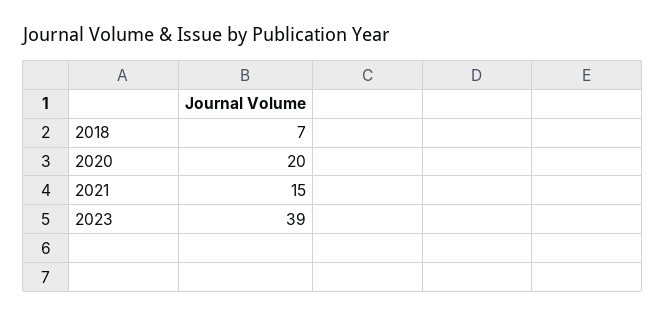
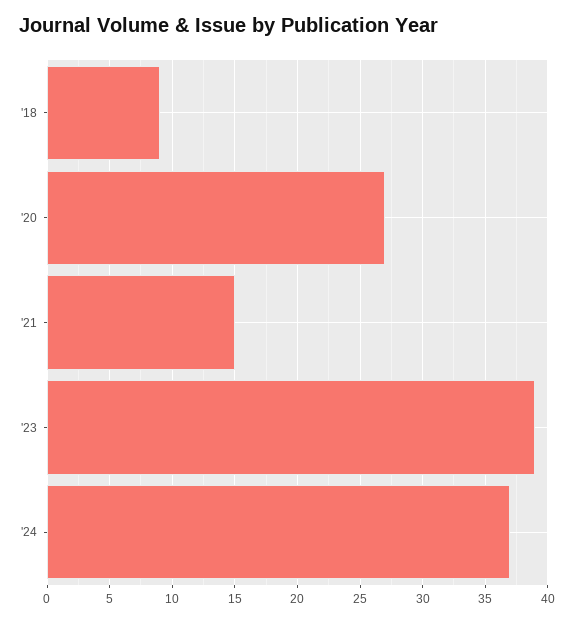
2018: 7 -> 9
2020: 20 -> 27
'24: none -> 37

